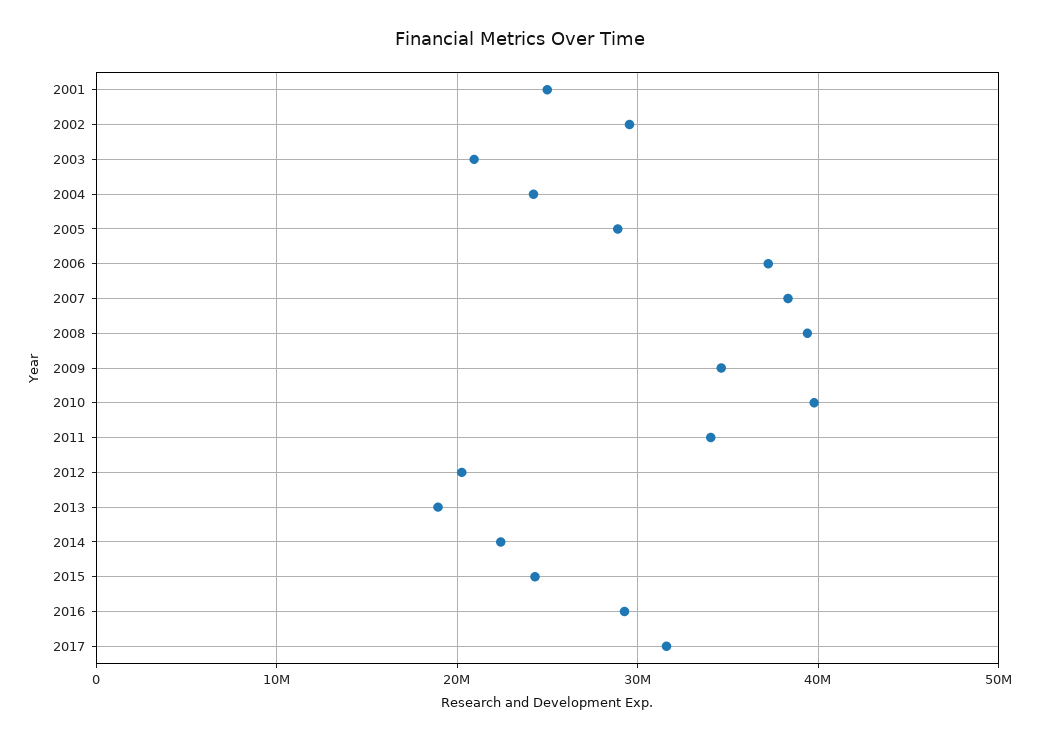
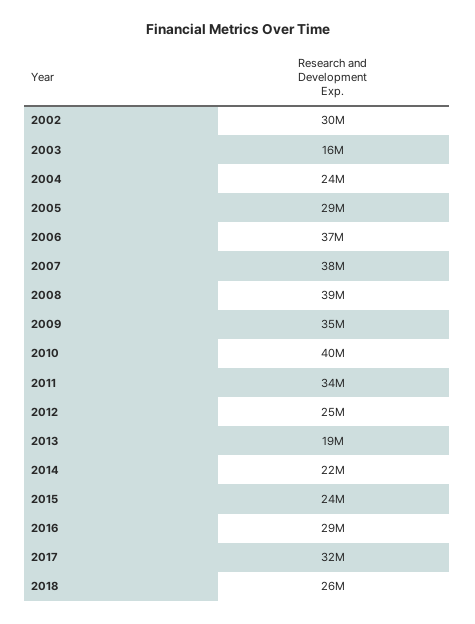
2001: 25000000 -> none
2003: 21000000 -> 16000000
2012: 20000000 -> 25000000
2018: none -> 26000000

